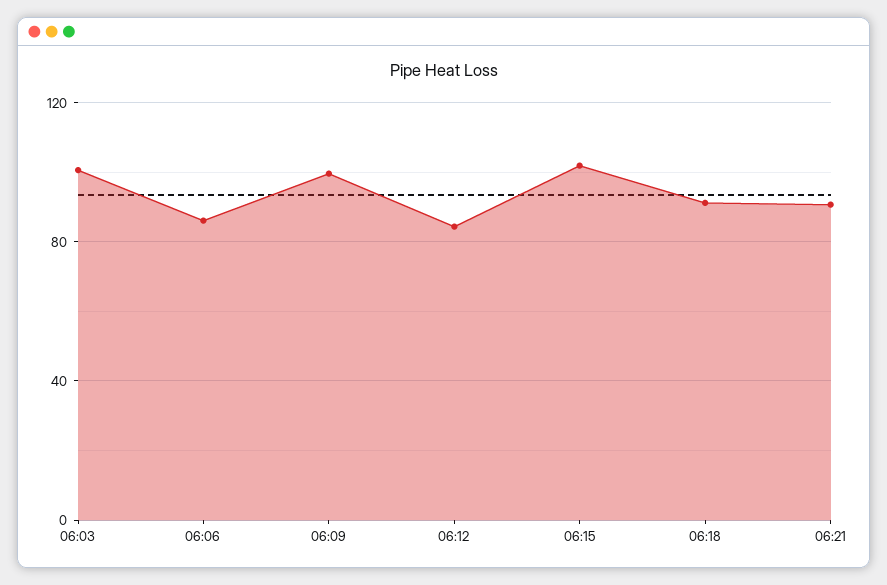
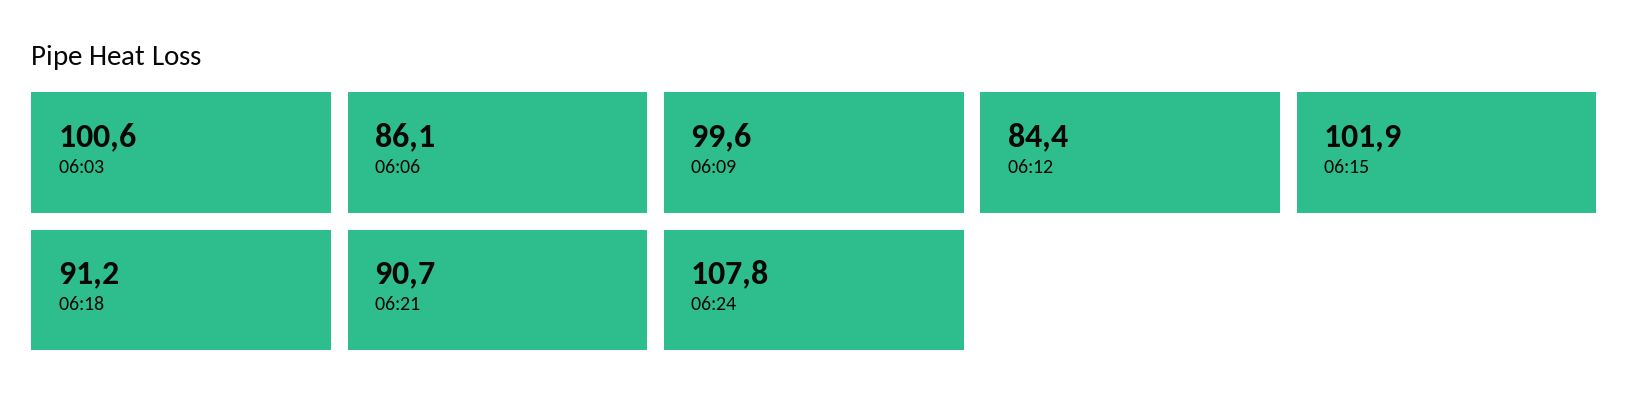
06:24: none -> 107.8

